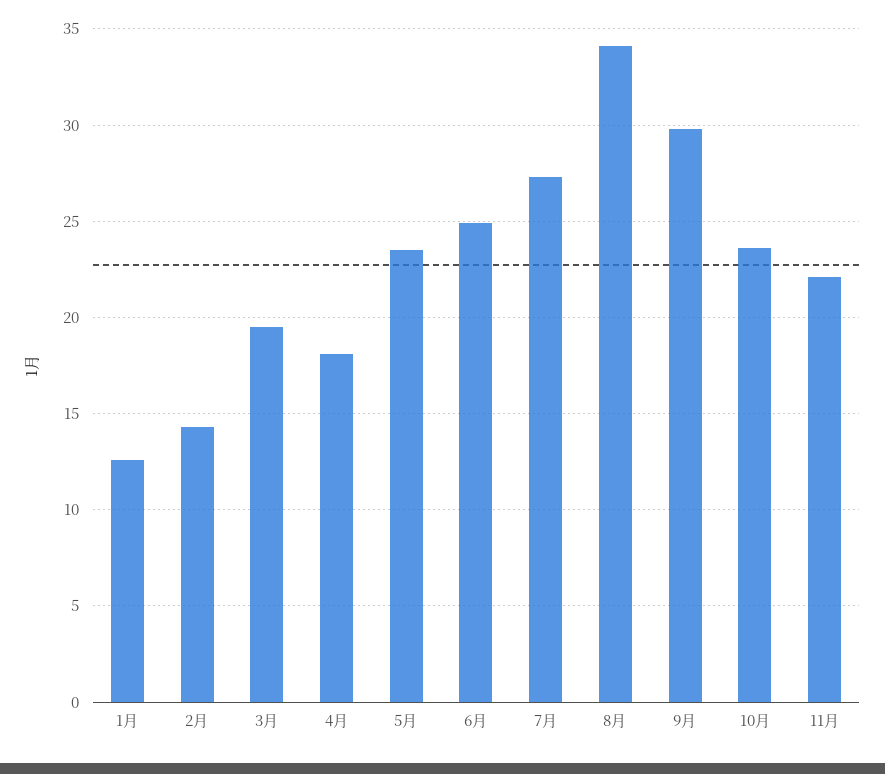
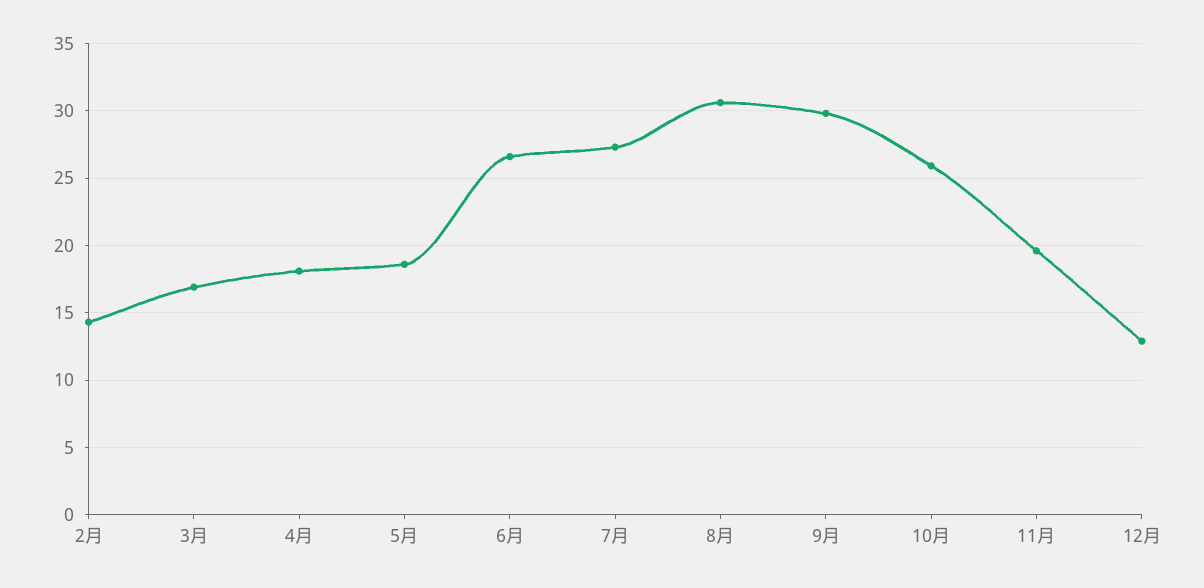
1月: 12.5 -> none
3月: 19.5 -> 17
5月: 23.5 -> 18.5
6月: 25 -> 26.5
8月: 34 -> 30.5
10月: 23.5 -> 26
11月: 22 -> 19.5
12月: none -> 13

